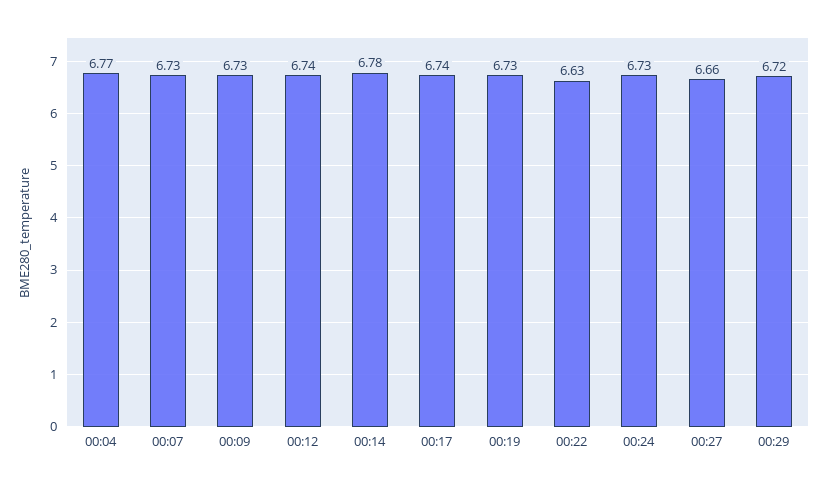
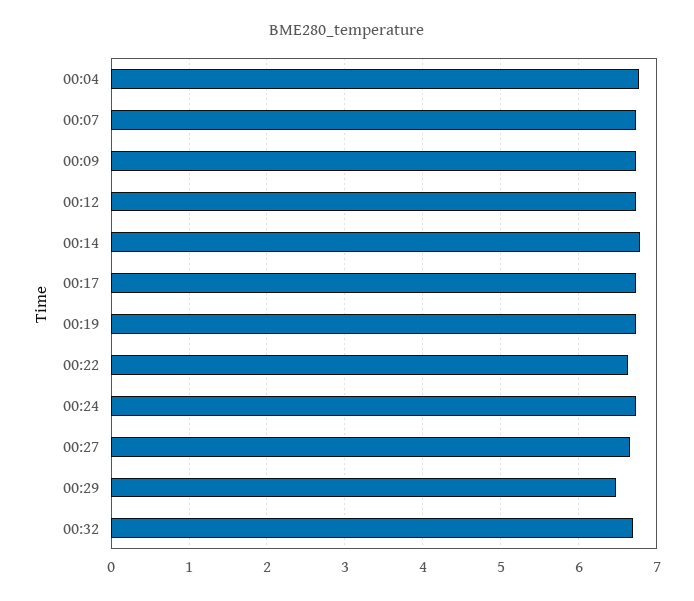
00:29: 6.72 -> 6.5
00:32: none -> 6.7

